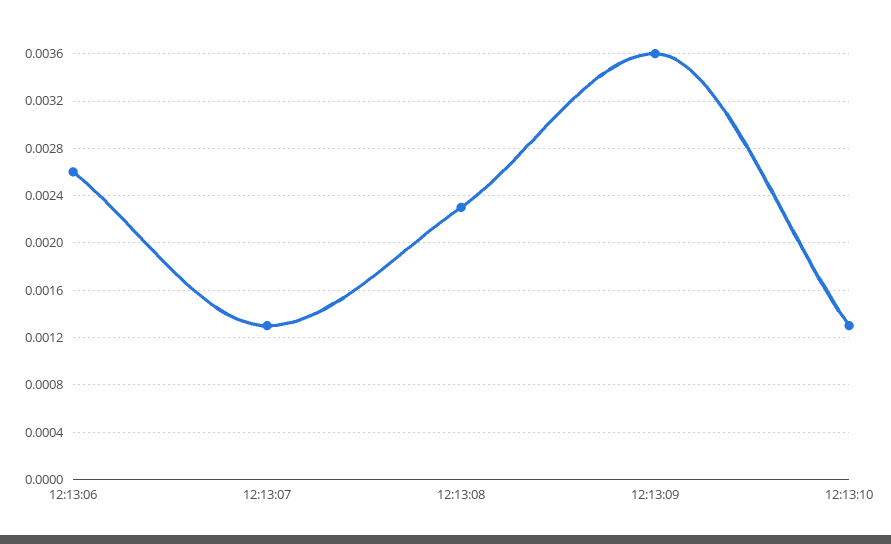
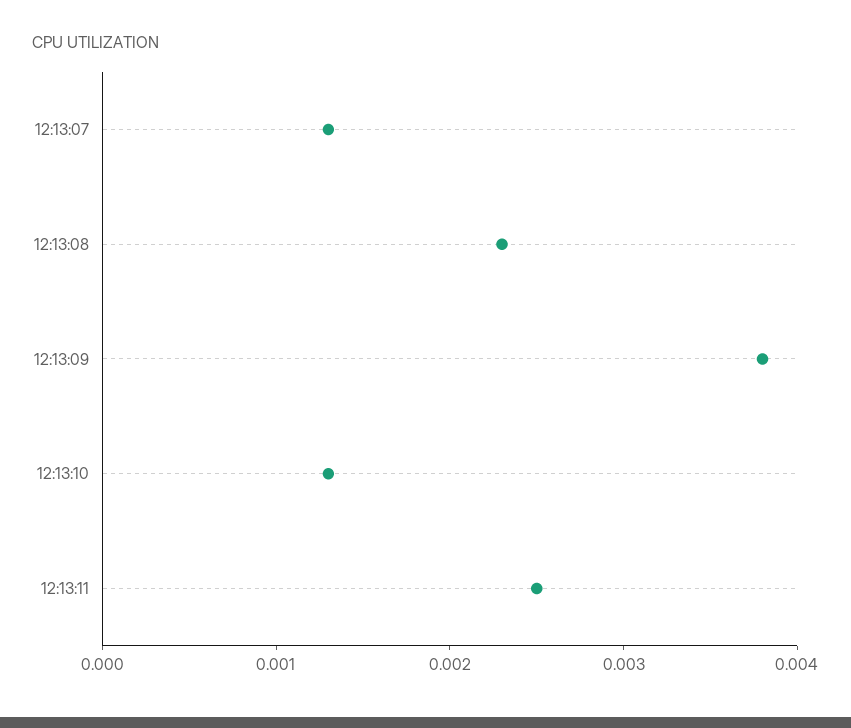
12:13:06: 0.0026 -> none
12:13:09: 0.0036 -> 0.0038
12:13:11: none -> 0.0025

